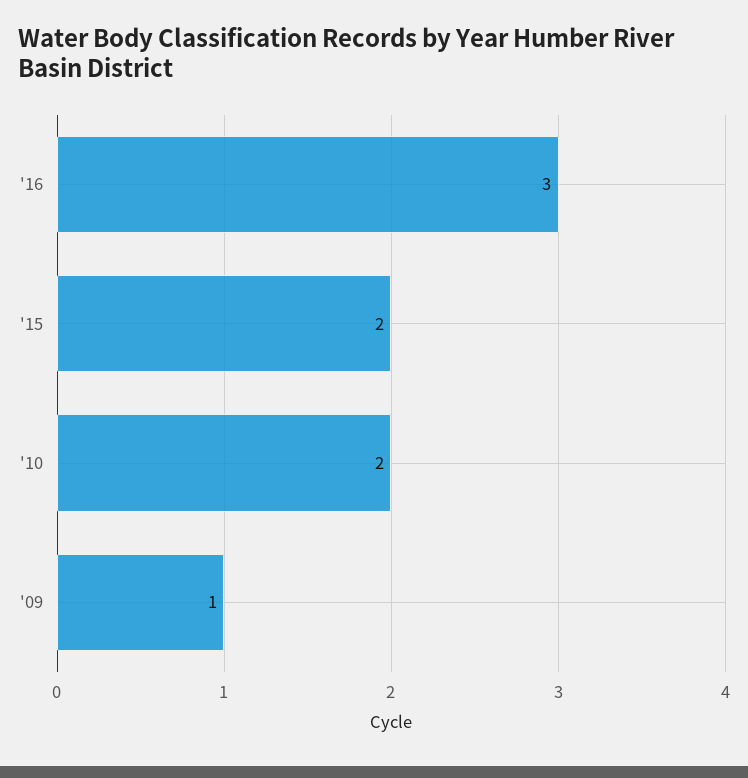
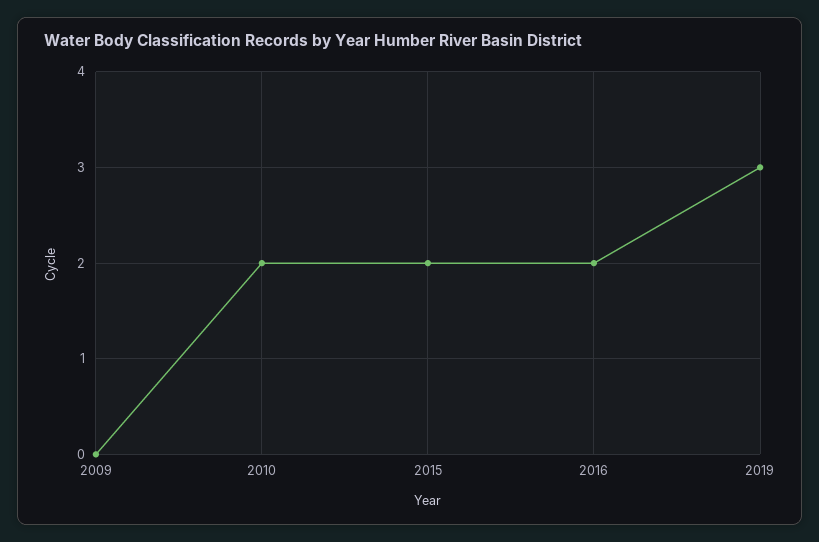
'16: 3 -> 2
'09: 1 -> 0
2019: none -> 3

